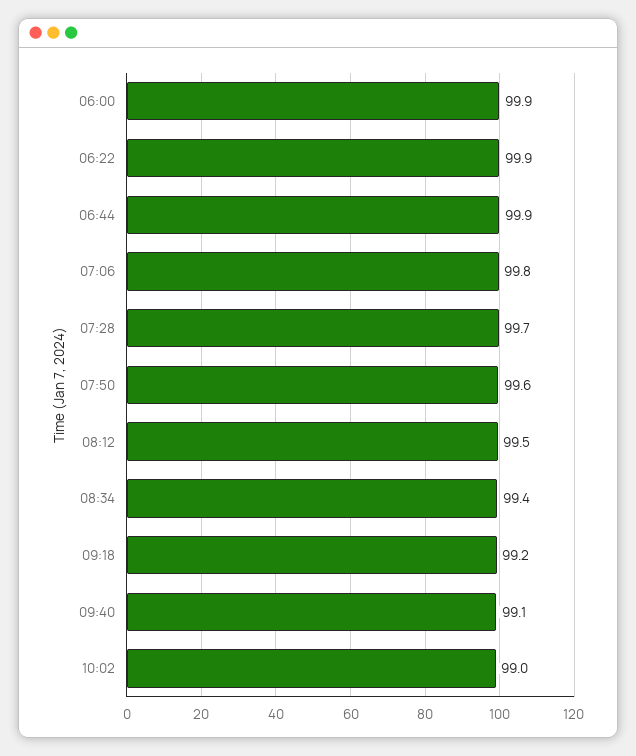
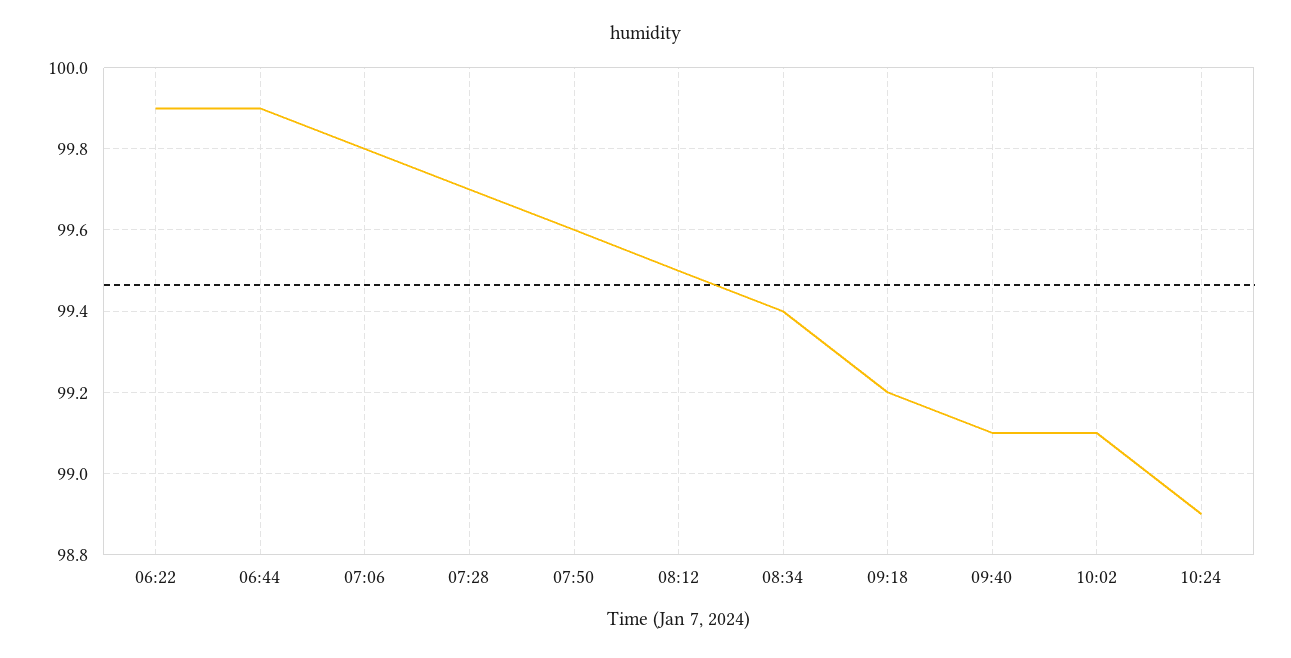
06:00: 99.9 -> none
10:02: 99 -> 99.1
10:24: none -> 98.9

